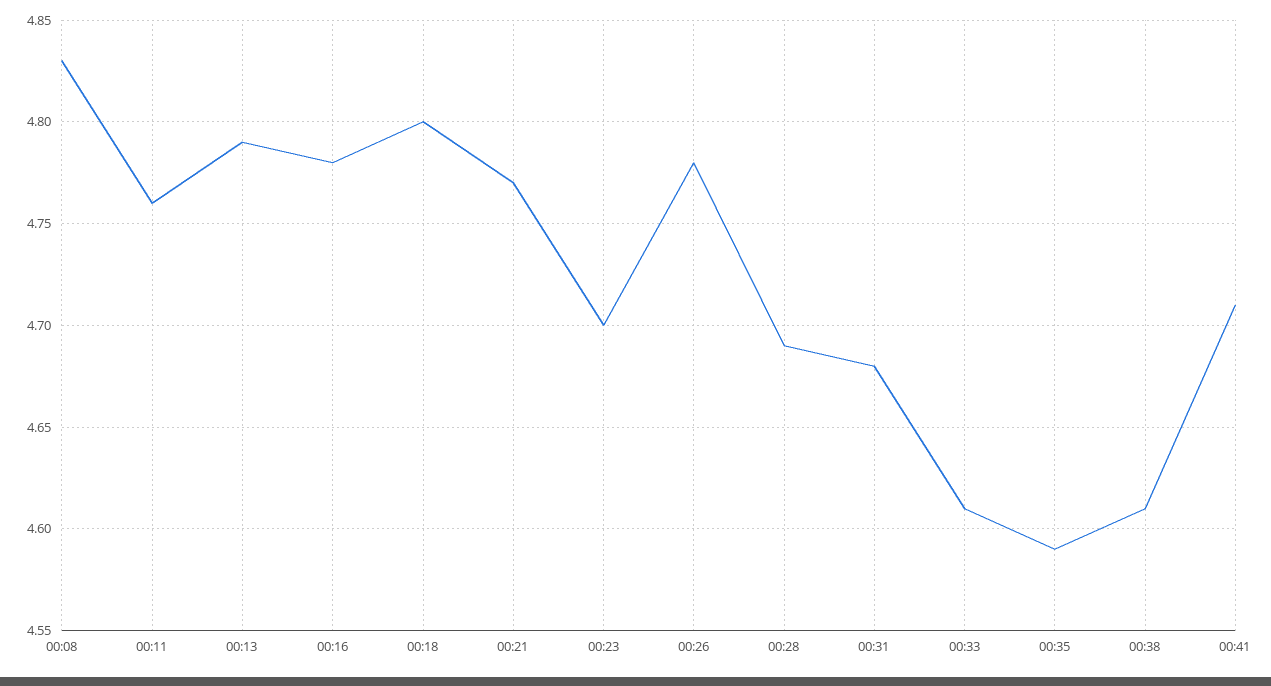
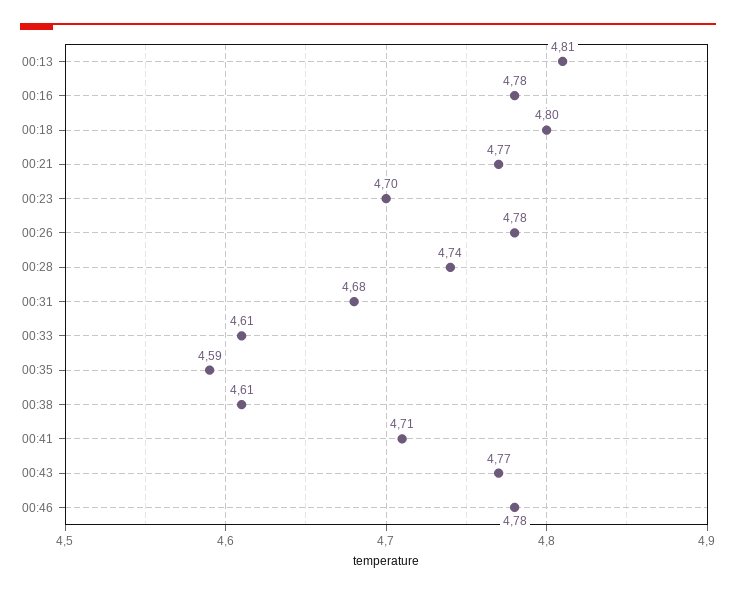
00:08: 4.83 -> none
00:11: 4.76 -> none
00:13: 4.79 -> 4.81
00:28: 4.69 -> 4.74
00:43: none -> 4.77
00:46: none -> 4.78

